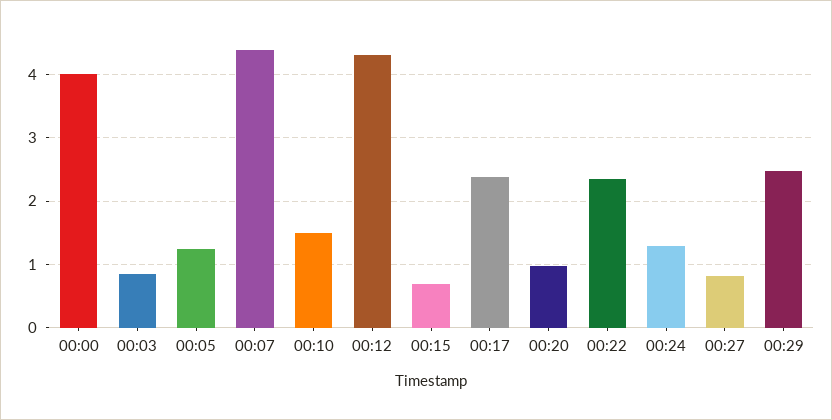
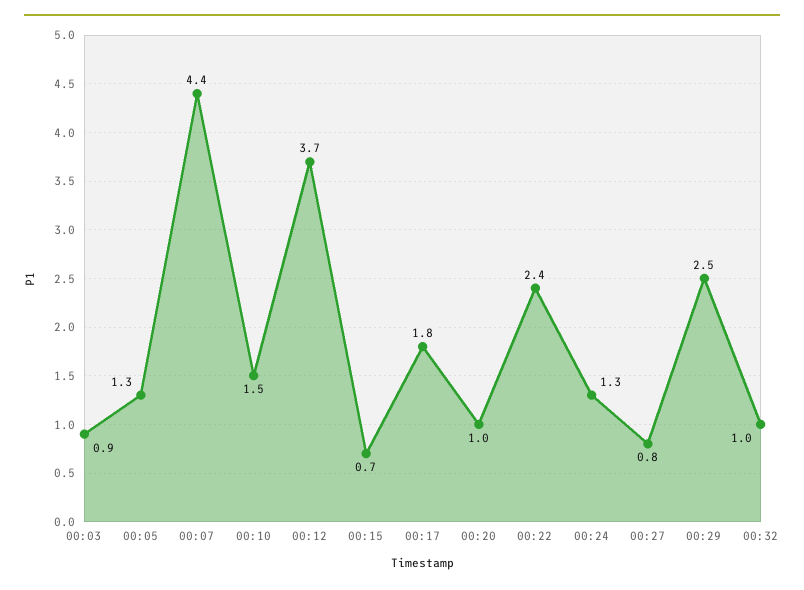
00:00: 4 -> none
00:12: 4.3 -> 3.7
00:17: 2.4 -> 1.8
00:32: none -> 1

